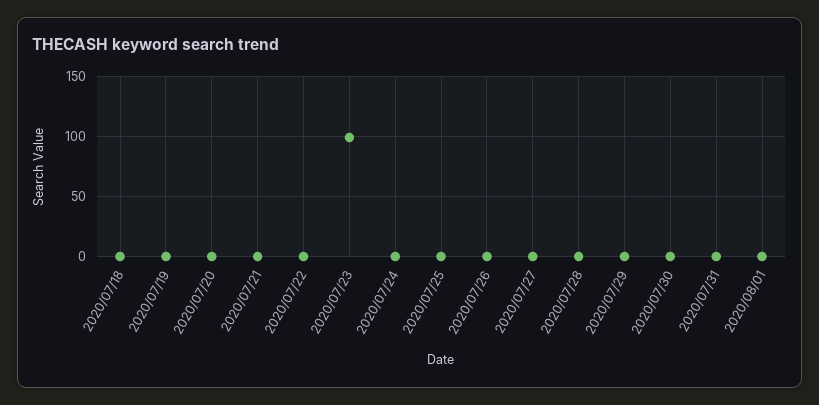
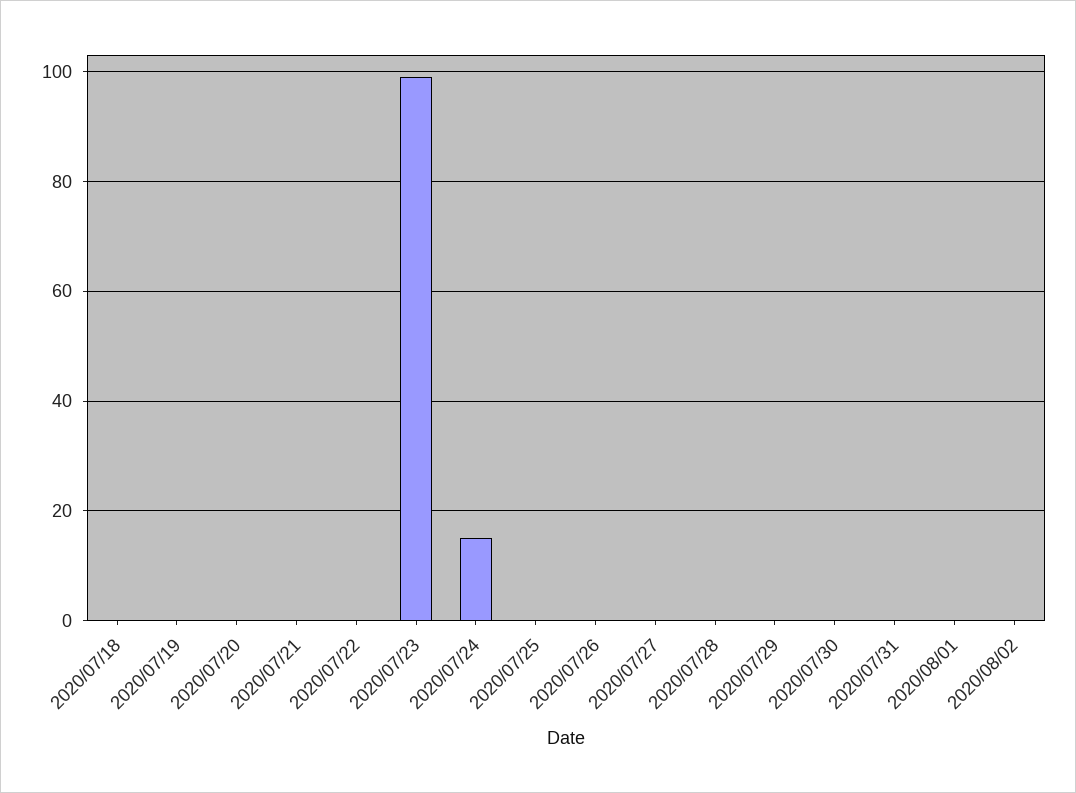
2020/07/24: 0 -> 15
2020/08/02: none -> 0

